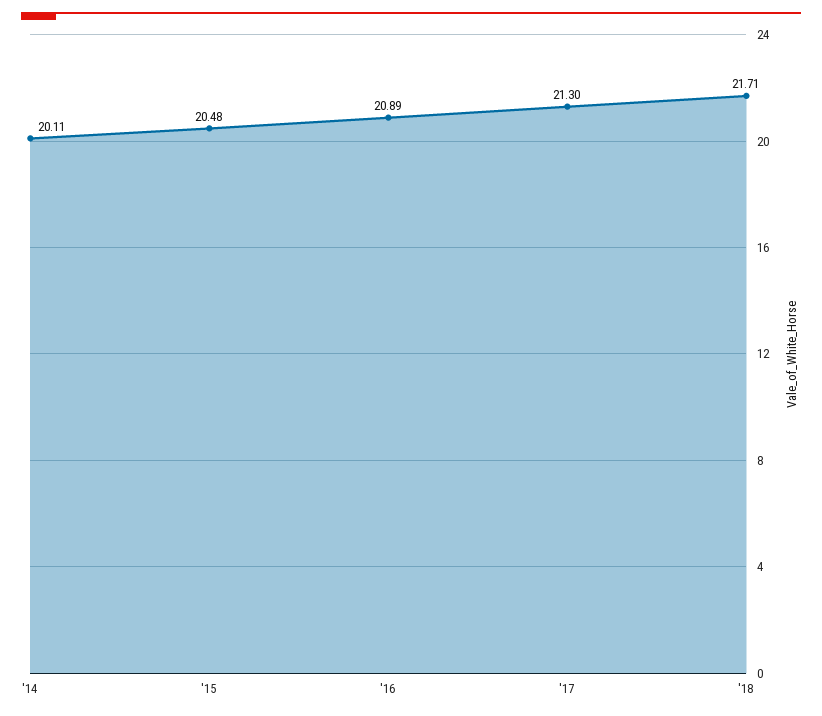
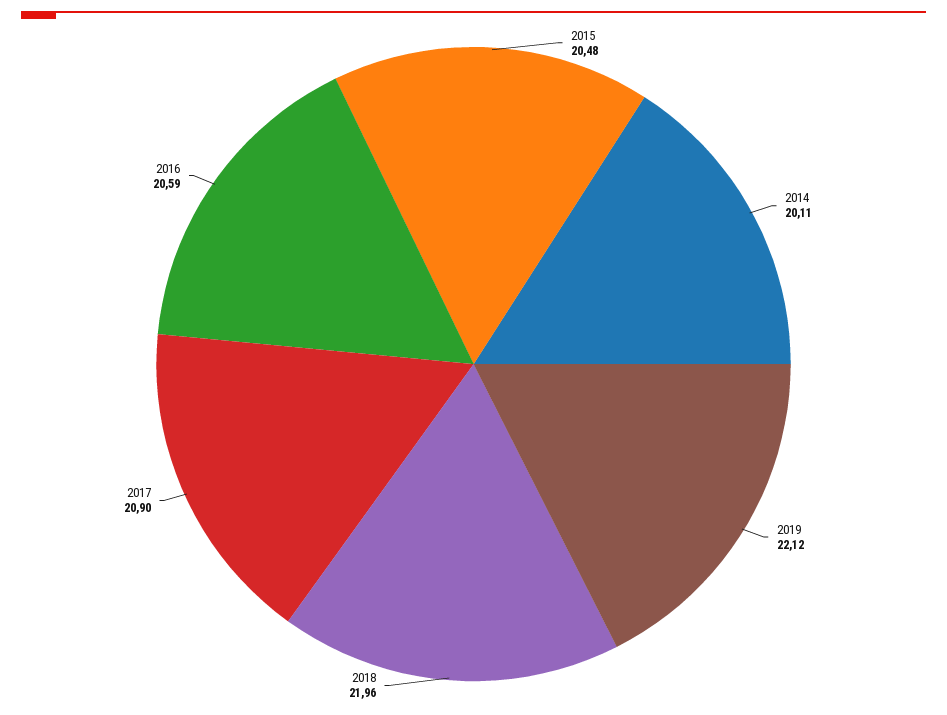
'16: 20.89 -> 20.59
'17: 21.3 -> 20.9
'18: 21.71 -> 21.96
2019: none -> 22.12

